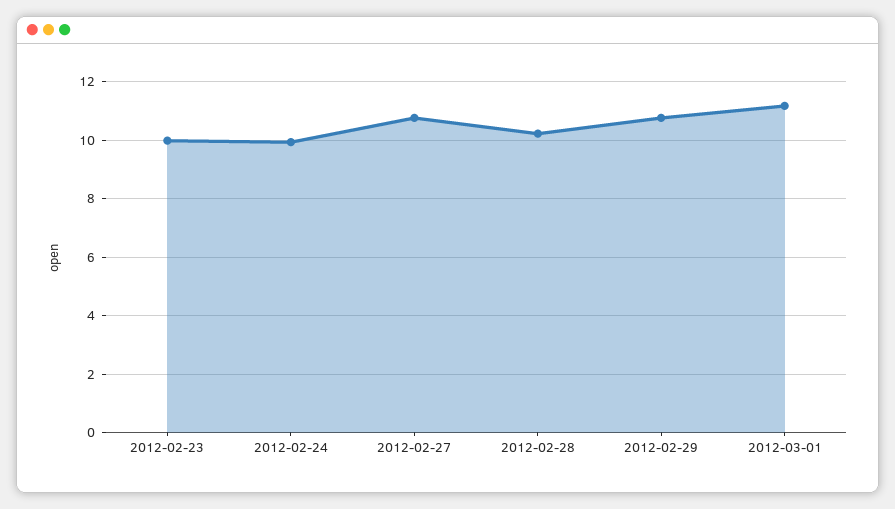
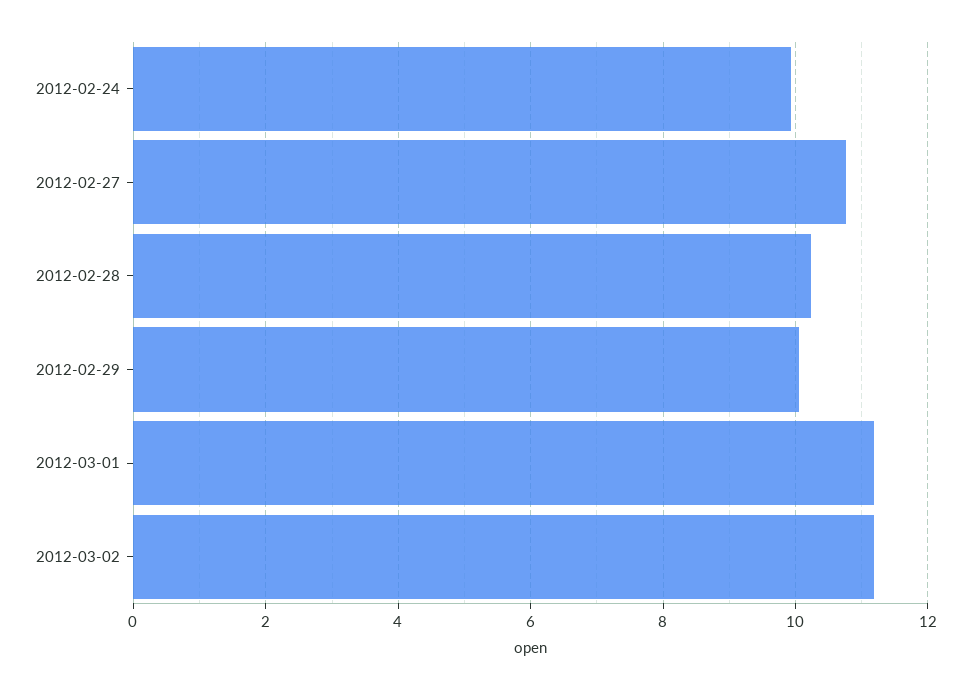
2012-02-23: 10 -> none
2012-02-29: 10.75 -> 10
2012-03-02: none -> 11.2

